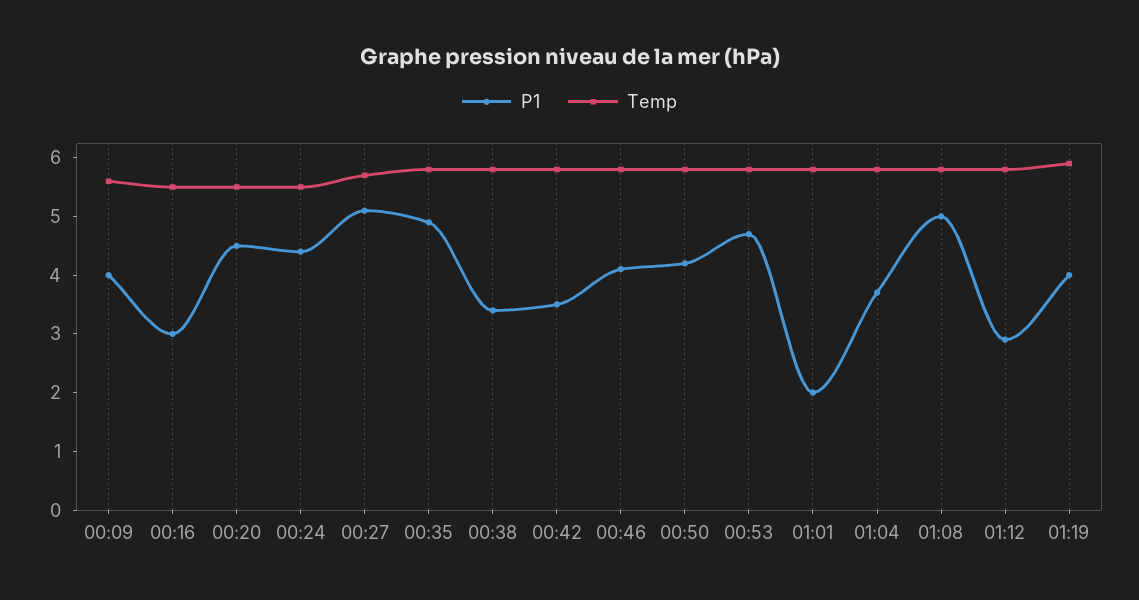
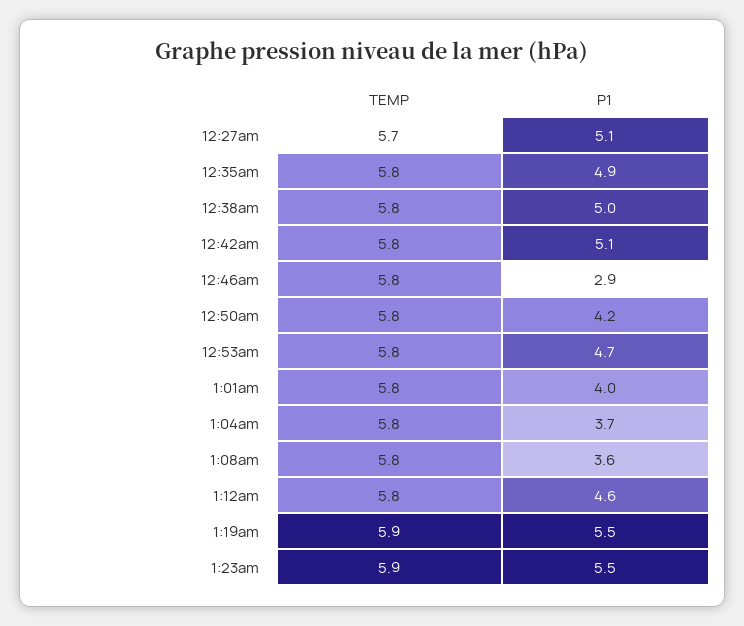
P1, 00:09: 4 -> none
Temp, 00:09: 5.5 -> none
P1, 00:16: 3 -> none
Temp, 00:16: 5.5 -> none
P1, 00:20: 4.5 -> none
Temp, 00:20: 5.5 -> none
P1, 00:24: 4.5 -> none
Temp, 00:24: 5.5 -> none
P1, 00:38: 3.5 -> 5
P1, 00:42: 3.5 -> 5.1
P1, 00:46: 4 -> 2.9
P1, 01:01: 2 -> 4
P1, 01:08: 5 -> 3.6
P1, 01:12: 3 -> 4.6
P1, 01:19: 4 -> 5.5
Temp, 1:23am: none -> 5.9
P1, 1:23am: none -> 5.5

